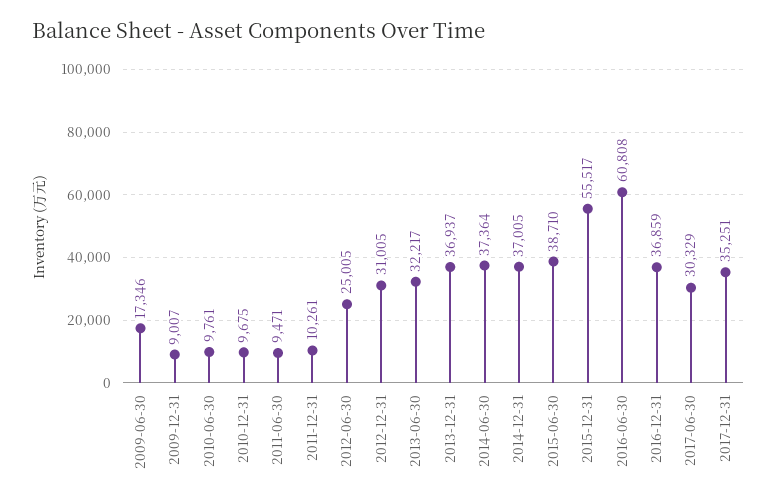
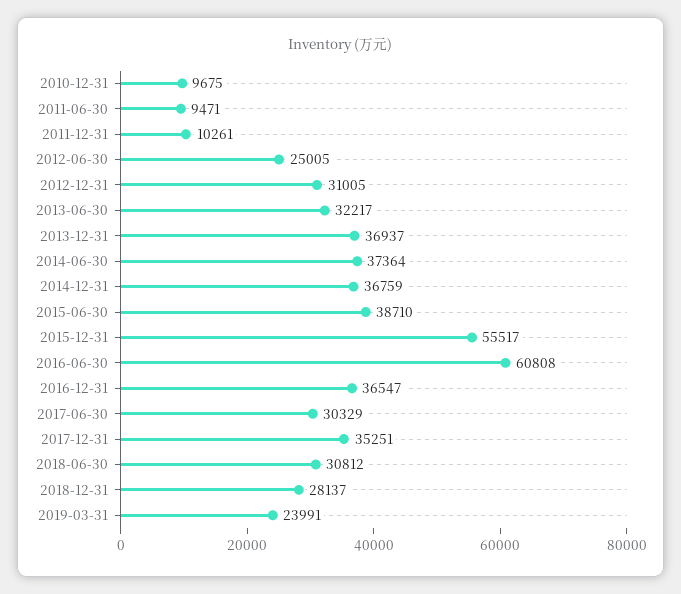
2009-06-30: 17346 -> none
2009-12-31: 9007 -> none
2010-06-30: 9761 -> none
2014-12-31: 37005 -> 36759
2016-12-31: 36859 -> 36547
2018-06-30: none -> 30812
2018-12-31: none -> 28137
2019-03-31: none -> 23991

